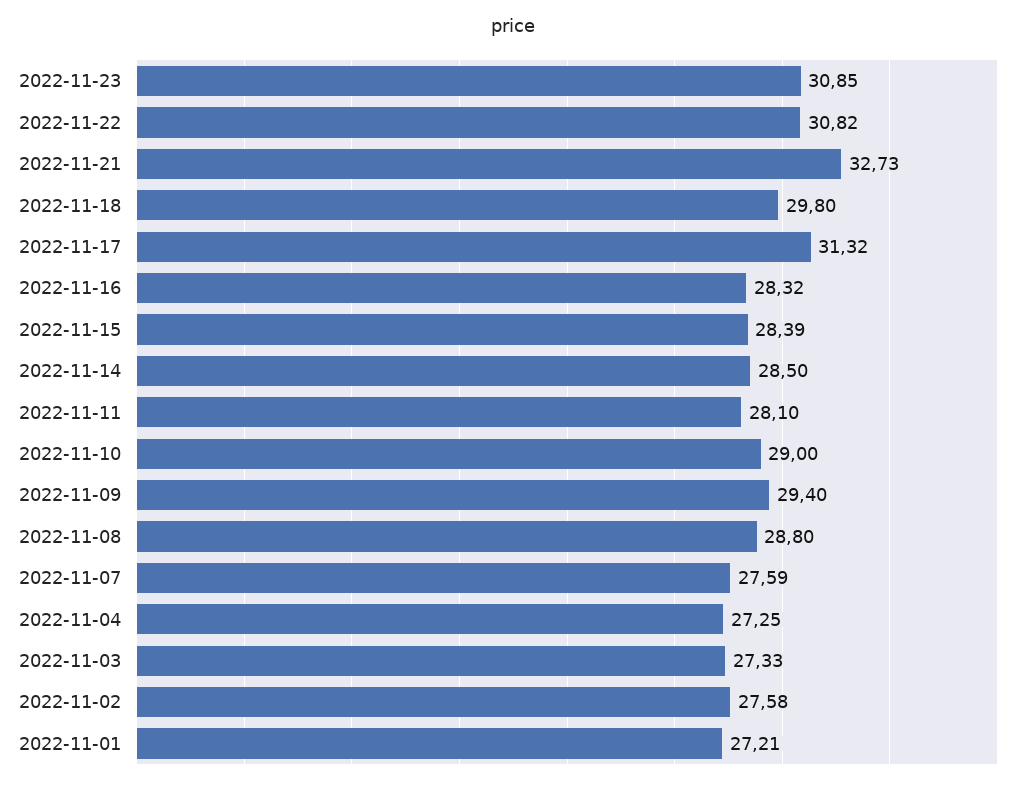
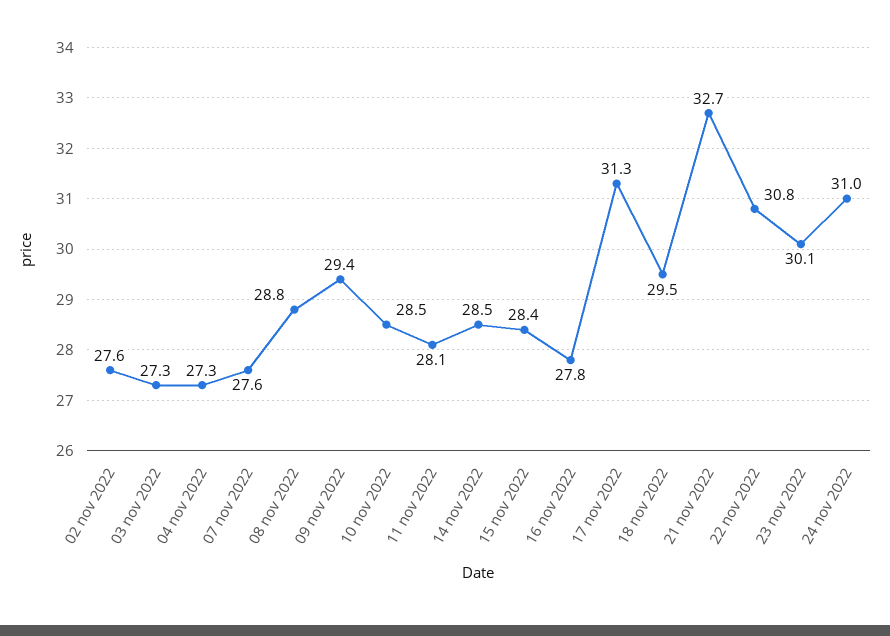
2022-11-23: 30.85 -> 30.1
2022-11-18: 29.8 -> 29.5
2022-11-16: 28.32 -> 27.8
2022-11-10: 29 -> 28.5
2022-11-01: 27.21 -> none
24 nov 2022: none -> 31

